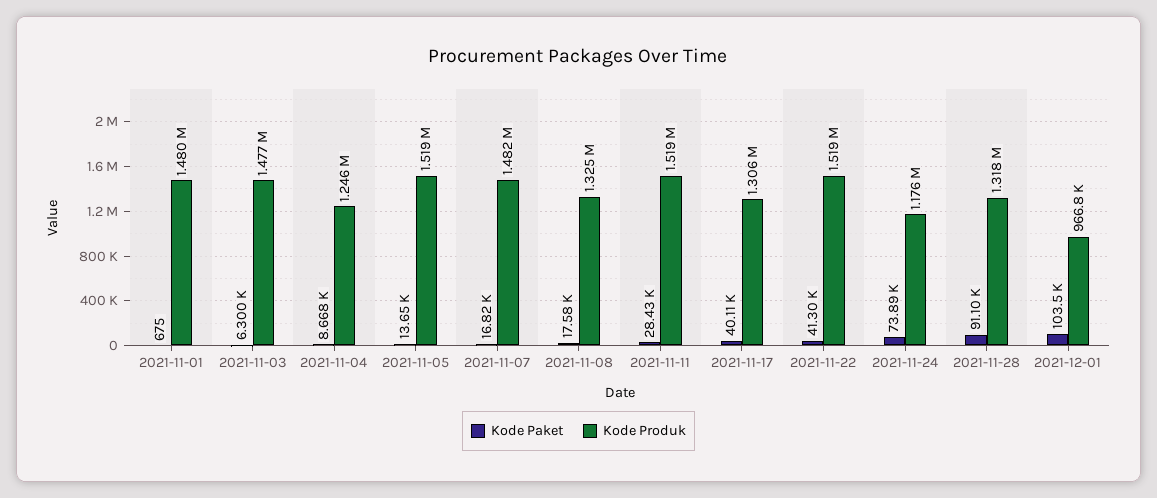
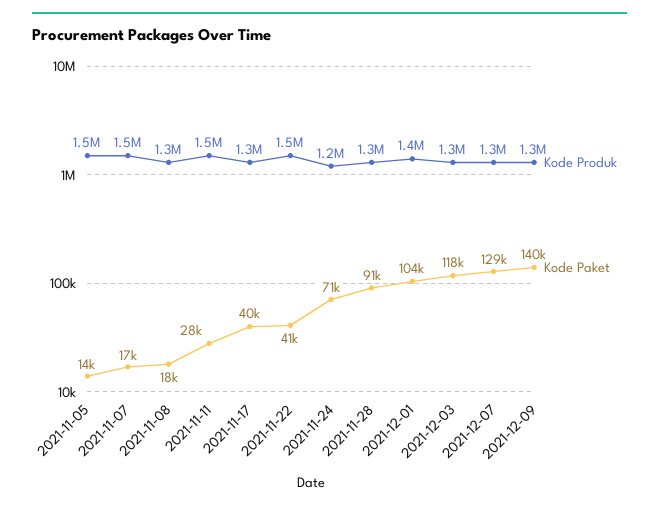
Kode Paket, 2021-11-01: 675 -> none
Kode Produk, 2021-11-01: 1480000 -> none
Kode Paket, 2021-11-03: 6300 -> none
Kode Produk, 2021-11-03: 1477000 -> none
Kode Paket, 2021-11-04: 8668 -> none
Kode Produk, 2021-11-04: 1246000 -> none
Kode Paket, 2021-11-24: 73890 -> 71000
Kode Produk, 2021-12-01: 966800 -> 1400000
Kode Produk, 2021-12-03: none -> 1300000
Kode Paket, 2021-12-03: none -> 118000
Kode Produk, 2021-12-07: none -> 1300000
Kode Paket, 2021-12-07: none -> 129000
Kode Produk, 2021-12-09: none -> 1300000
Kode Paket, 2021-12-09: none -> 140000

